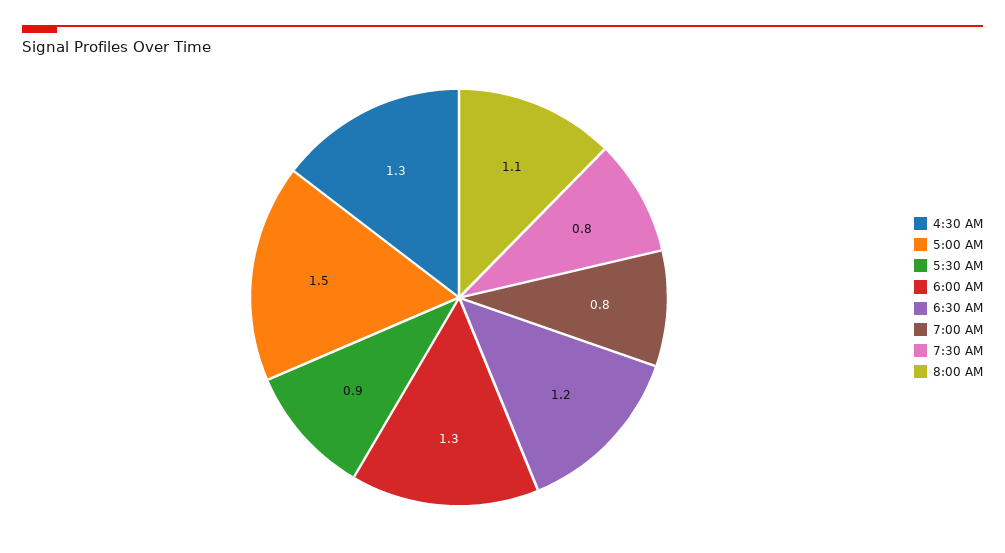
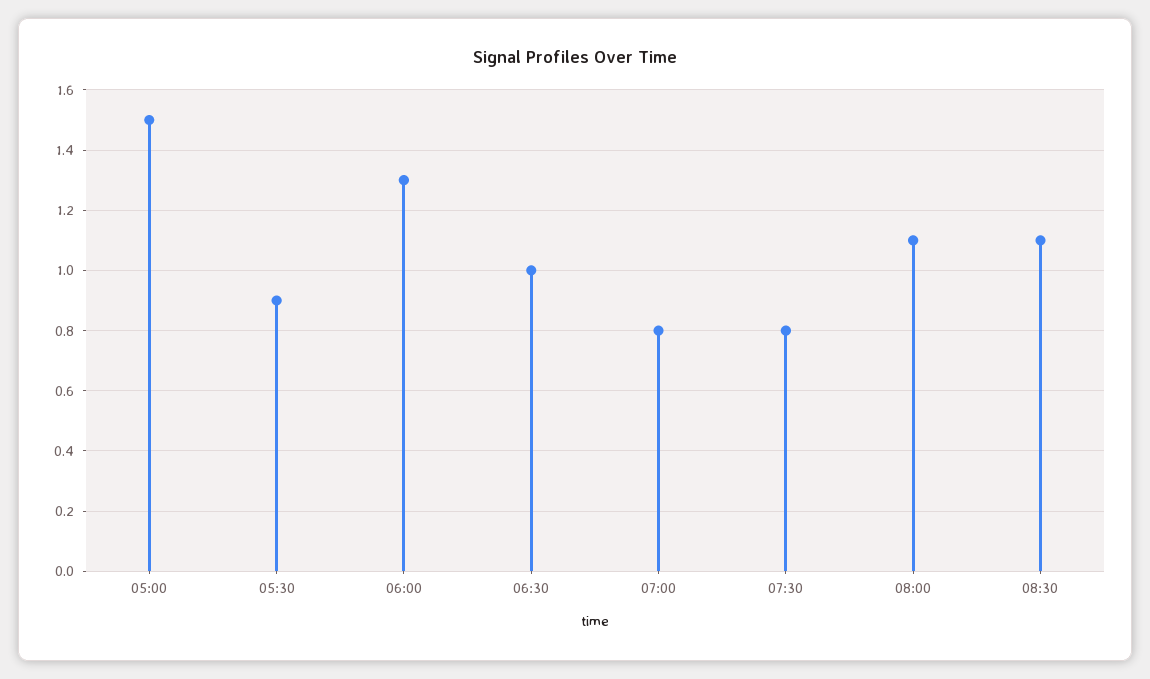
4:30 AM: 1.3 -> none
6:30 AM: 1.2 -> 1
08:30: none -> 1.1

